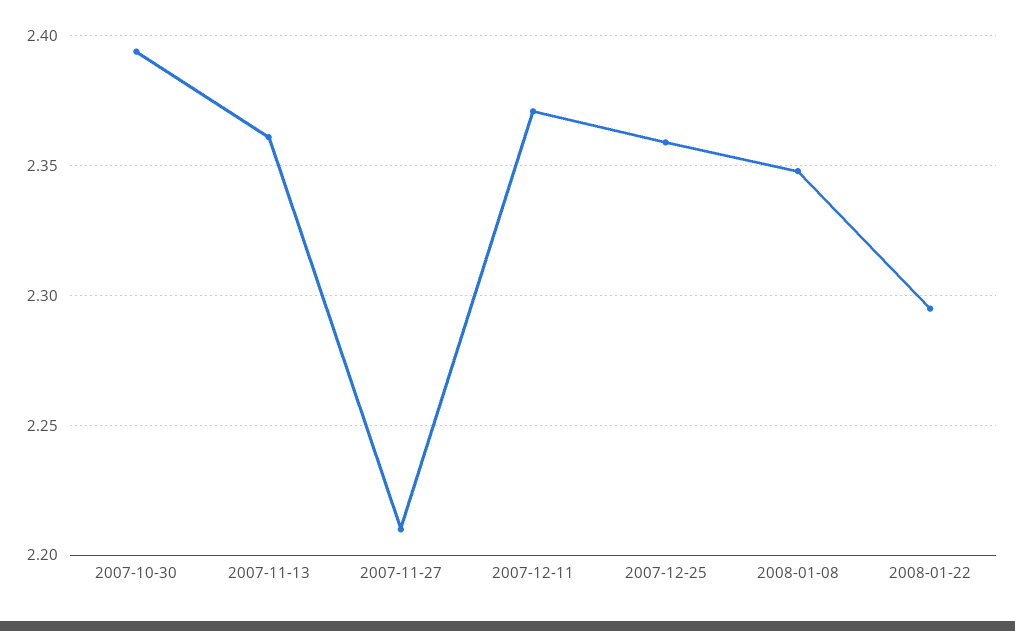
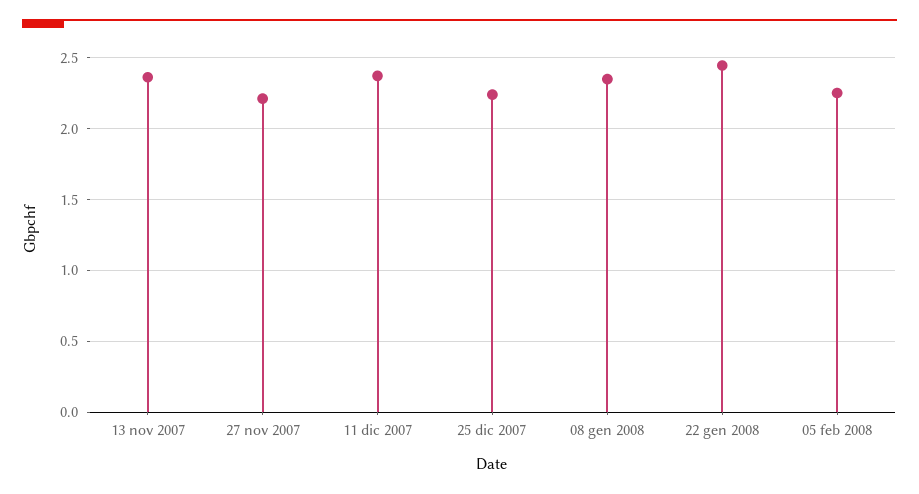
2007-10-30: 2.395 -> none
2007-12-25: 2.36 -> 2.25
2008-01-22: 2.295 -> 2.45
05 feb 2008: none -> 2.25

